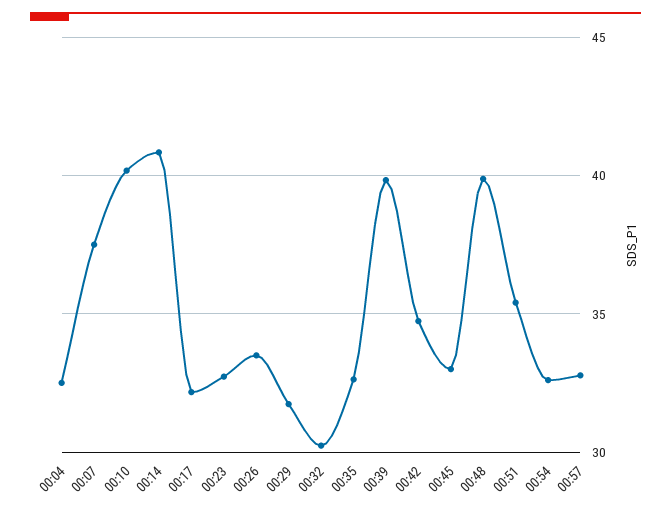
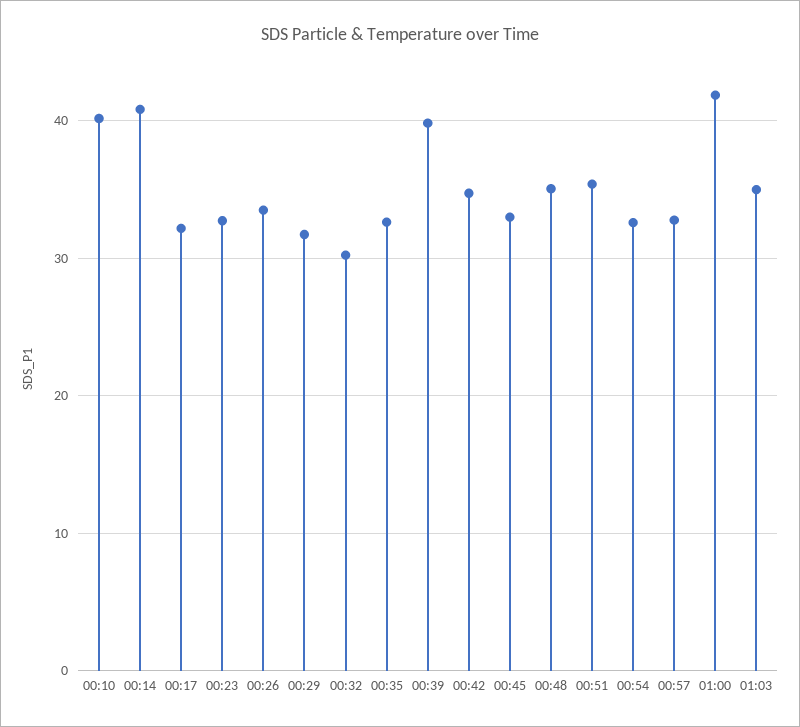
00:04: 32.5 -> none
00:07: 37.5 -> none
00:48: 40 -> 35
01:00: none -> 42
01:03: none -> 35

